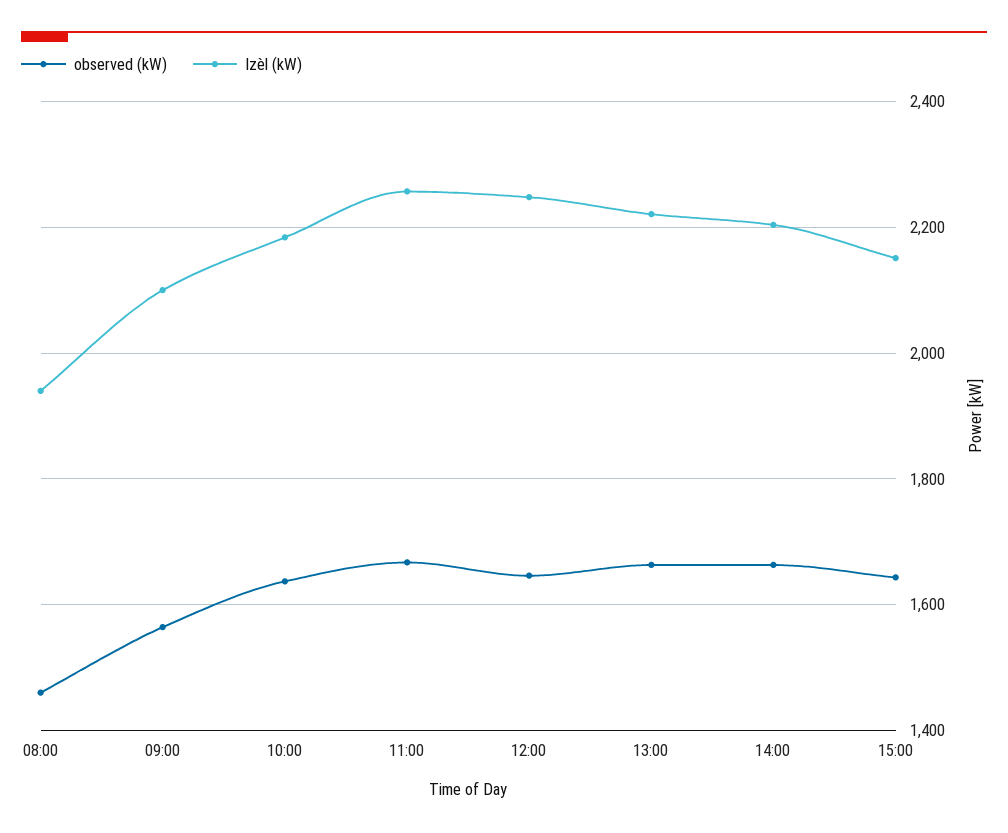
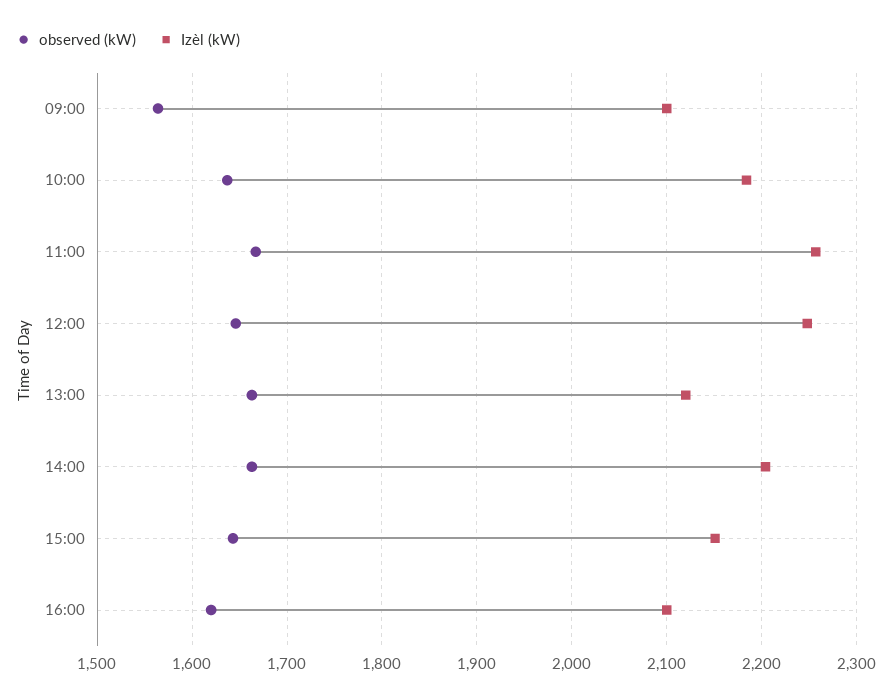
observed (kW), 08:00: 1460 -> none
Izèl (kW), 08:00: 1940 -> none
Izèl (kW), 13:00: 2220 -> 2120
observed (kW), 16:00: none -> 1620
Izèl (kW), 16:00: none -> 2100

